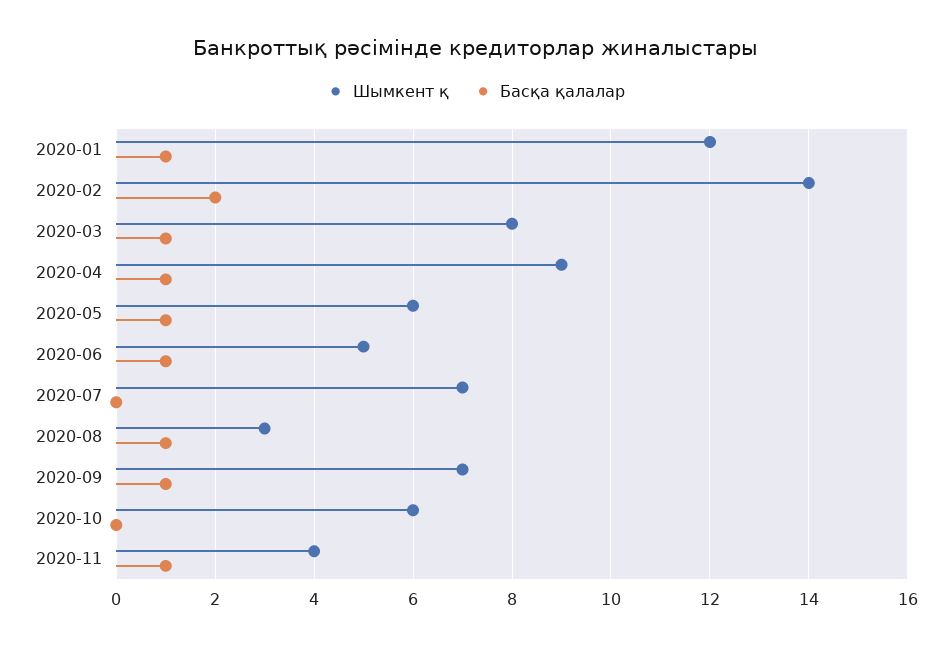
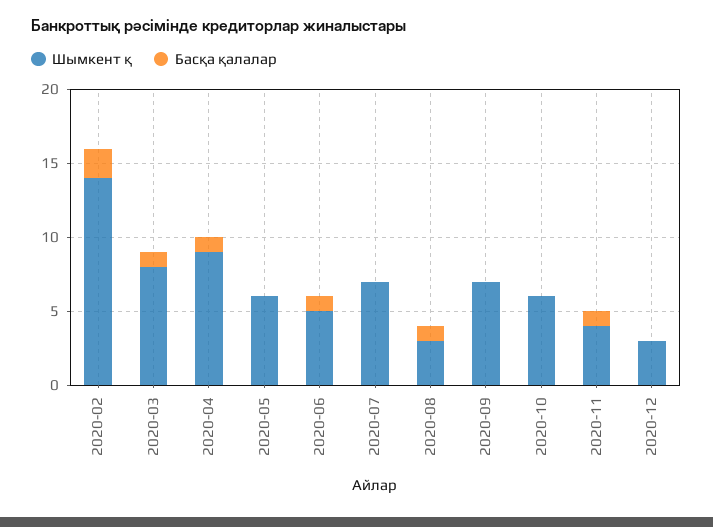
Шымкент қ, 2020-01: 12 -> none
Басқа қалалар, 2020-01: 1 -> none
Басқа қалалар, 2020-05: 1 -> 0
Басқа қалалар, 2020-09: 1 -> 0
Шымкент қ, 2020-12: none -> 3
Басқа қалалар, 2020-12: none -> 0

